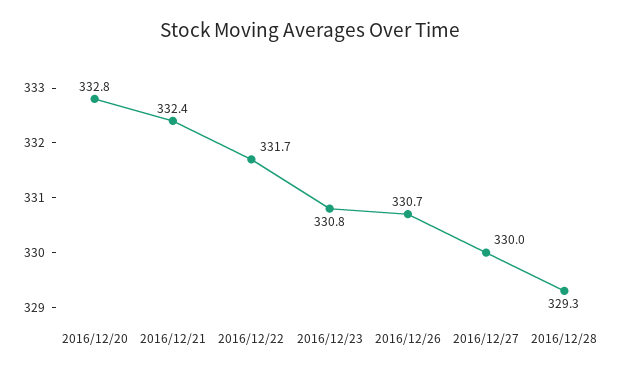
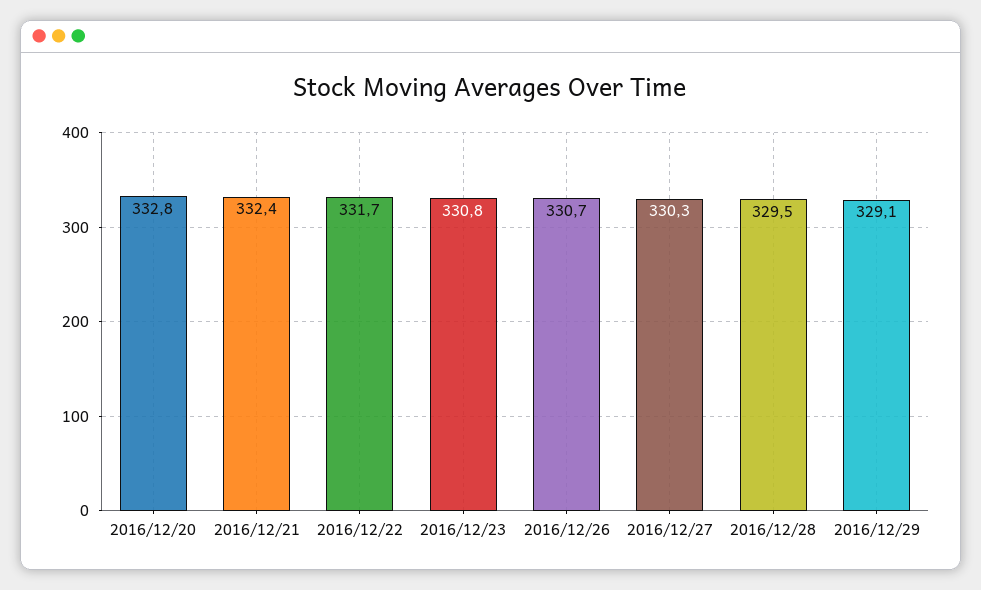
2016/12/27: 330 -> 330.3
2016/12/28: 329.3 -> 329.5
2016/12/29: none -> 329.1

